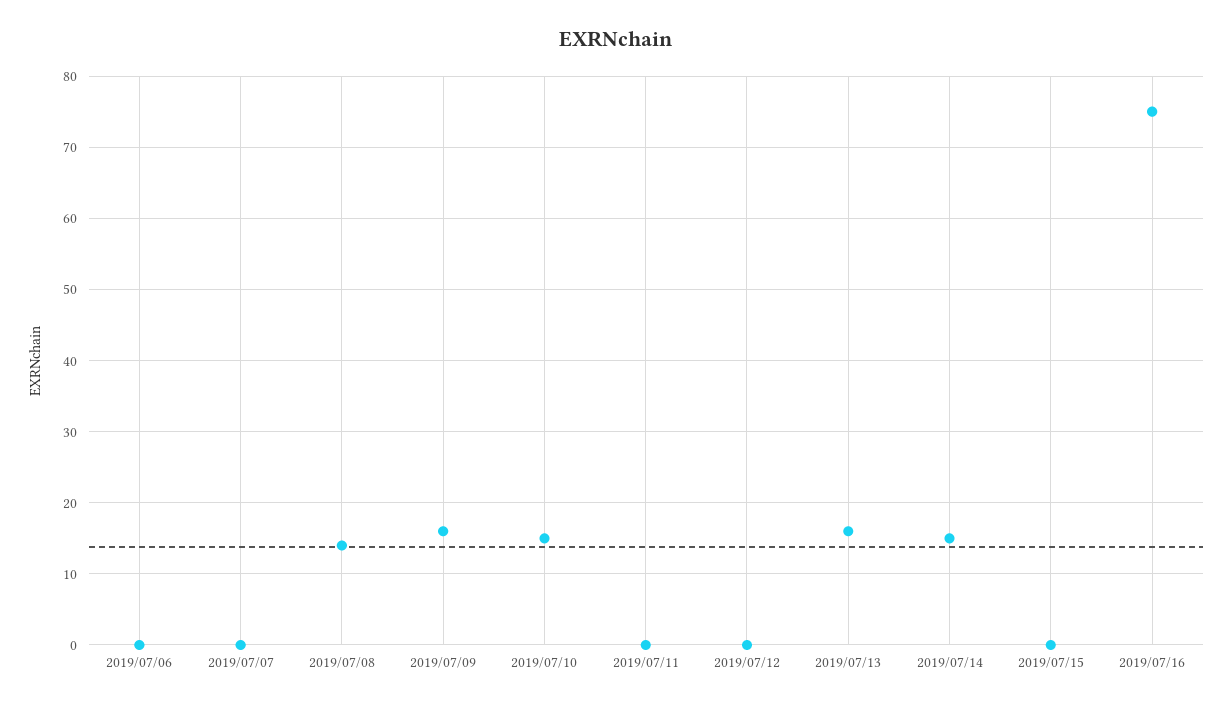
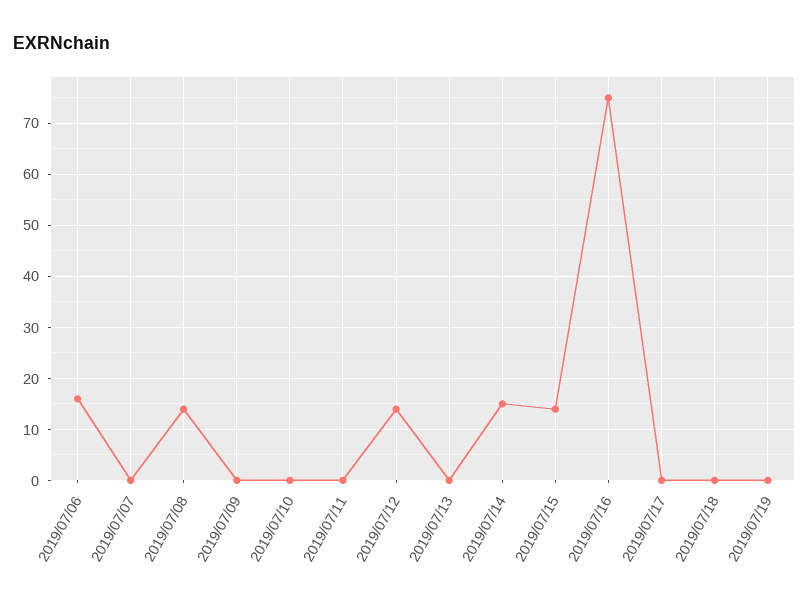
2019/07/06: 0 -> 15
2019/07/09: 16 -> 0
2019/07/10: 15 -> 0
2019/07/12: 0 -> 15
2019/07/13: 16 -> 0
2019/07/15: 0 -> 15
2019/07/17: none -> 0
2019/07/18: none -> 0
2019/07/19: none -> 0

